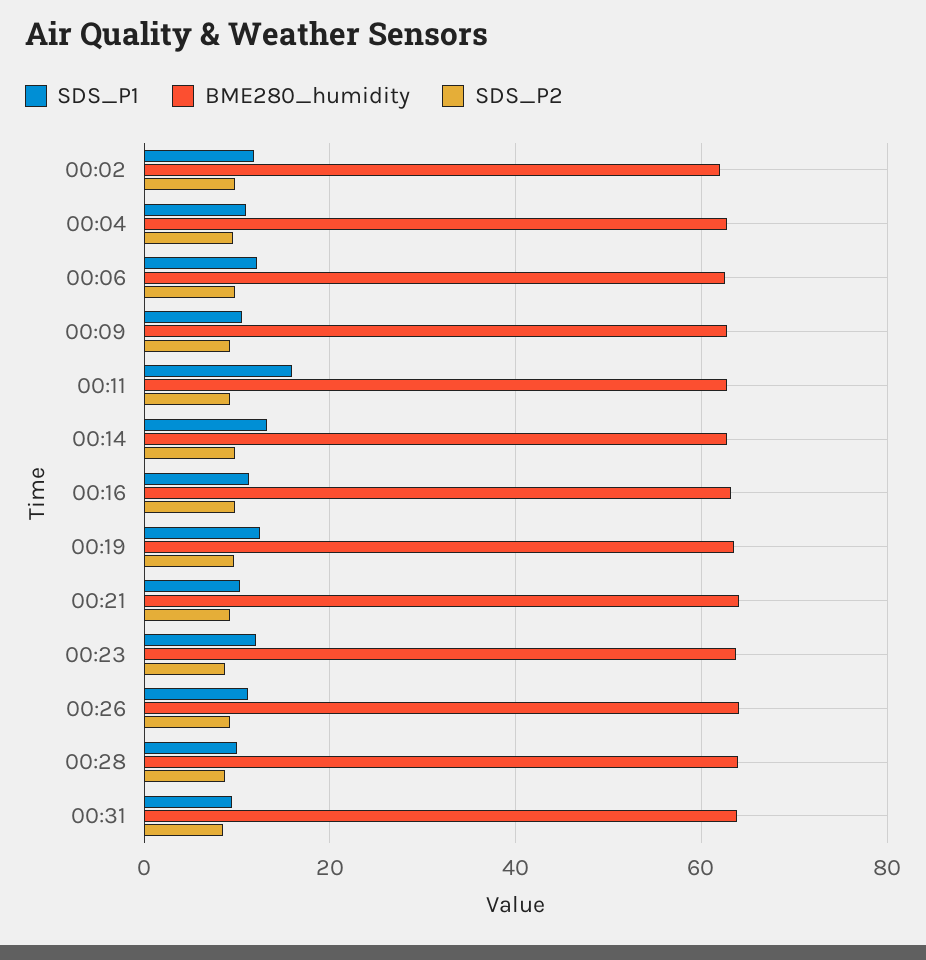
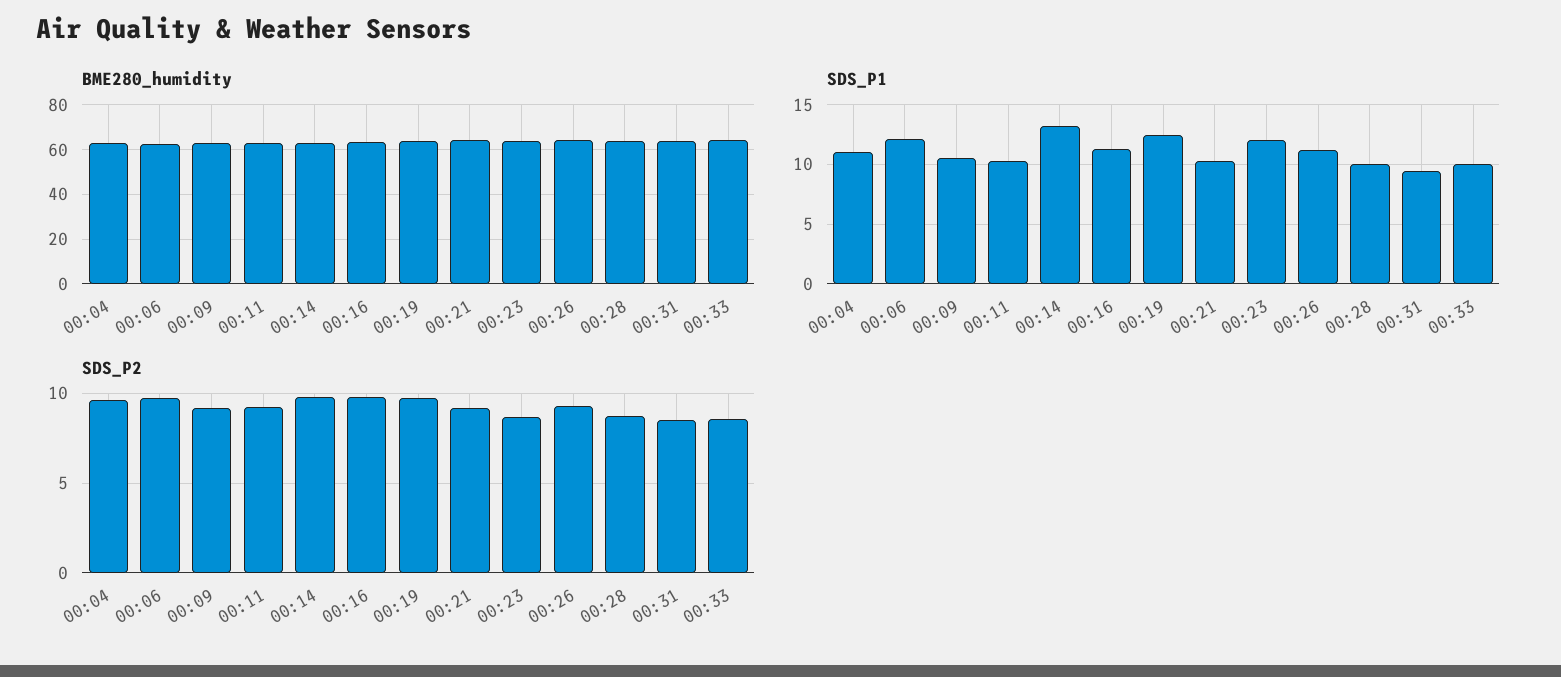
SDS_P1, 00:02: 12 -> none
BME280_humidity, 00:02: 62 -> none
SDS_P2, 00:02: 10 -> none
SDS_P1, 00:11: 16 -> 10
BME280_humidity, 00:33: none -> 65
SDS_P1, 00:33: none -> 10
SDS_P2, 00:33: none -> 8.5

